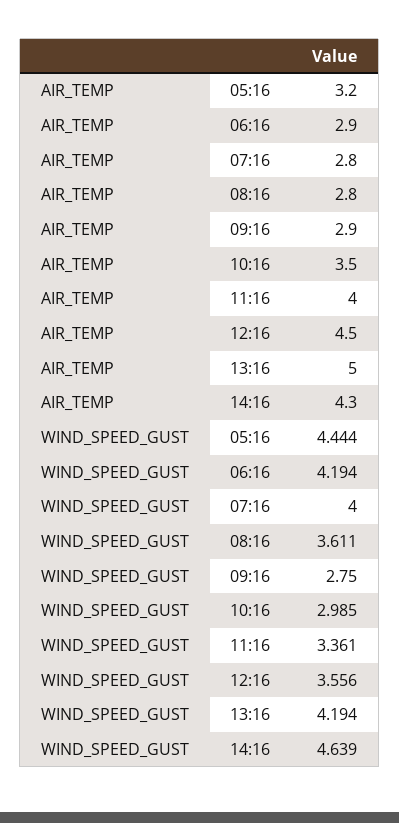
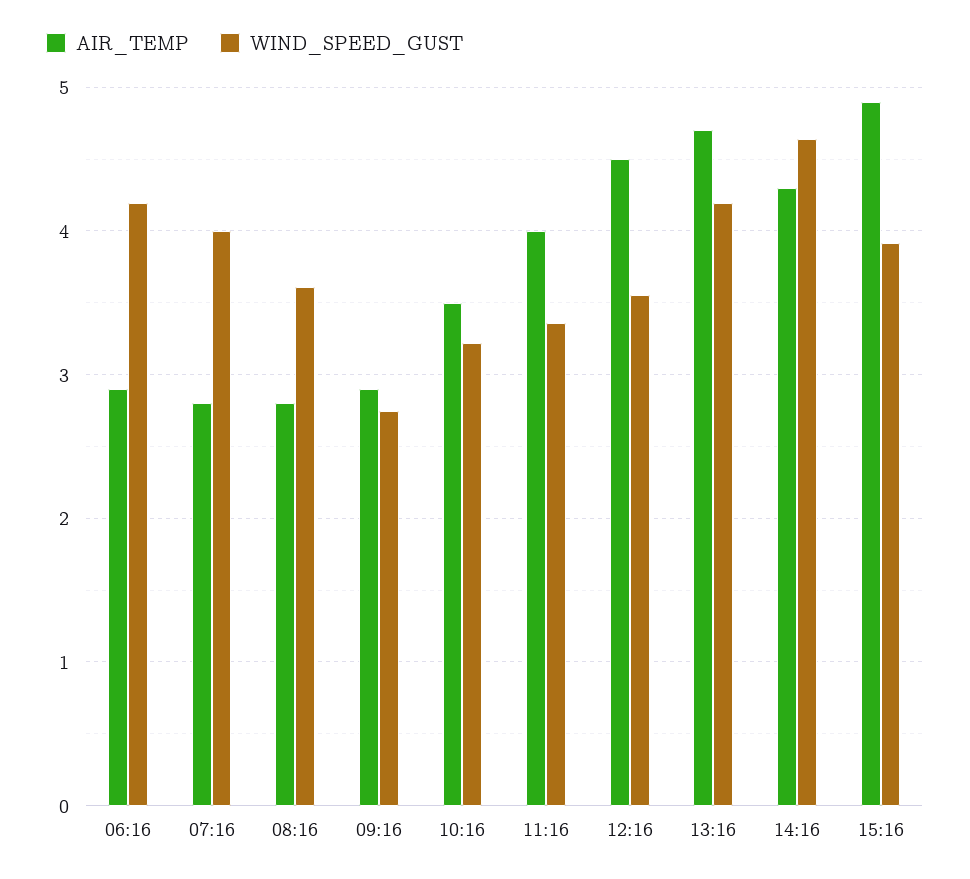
AIR_TEMP, 05:16: 3.2 -> none
AIR_TEMP, 13:16: 5 -> 4.7
WIND_SPEED_GUST, 05:16: 4.444 -> none
WIND_SPEED_GUST, 10:16: 2.985 -> 3.2
AIR_TEMP, 15:16: none -> 4.9
WIND_SPEED_GUST, 15:16: none -> 3.9

